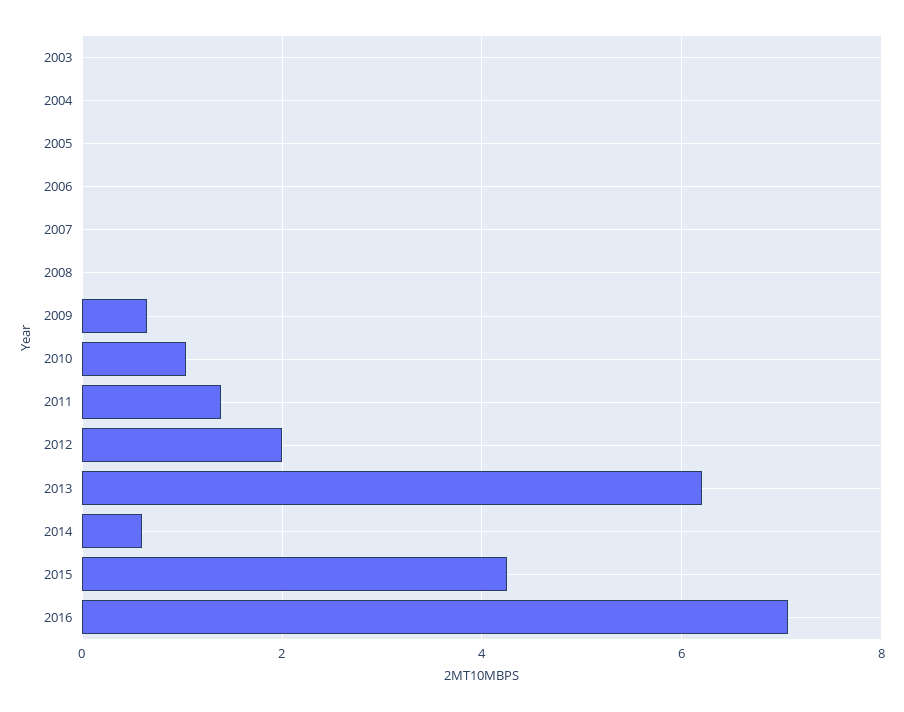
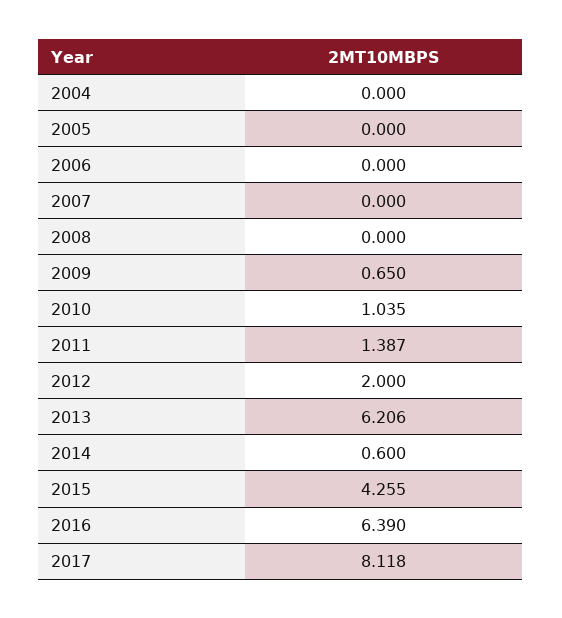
2003: 0 -> none
2016: 7 -> 6.39
2017: none -> 8.118

